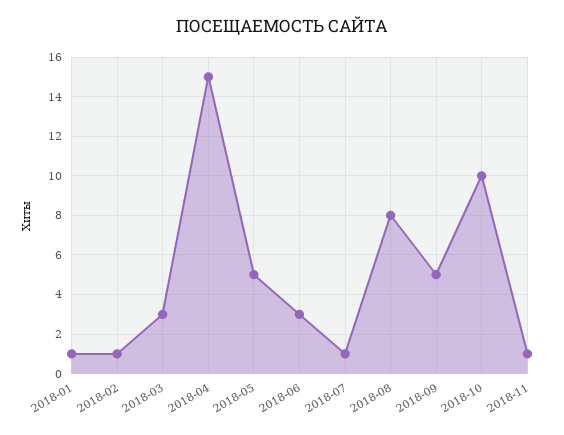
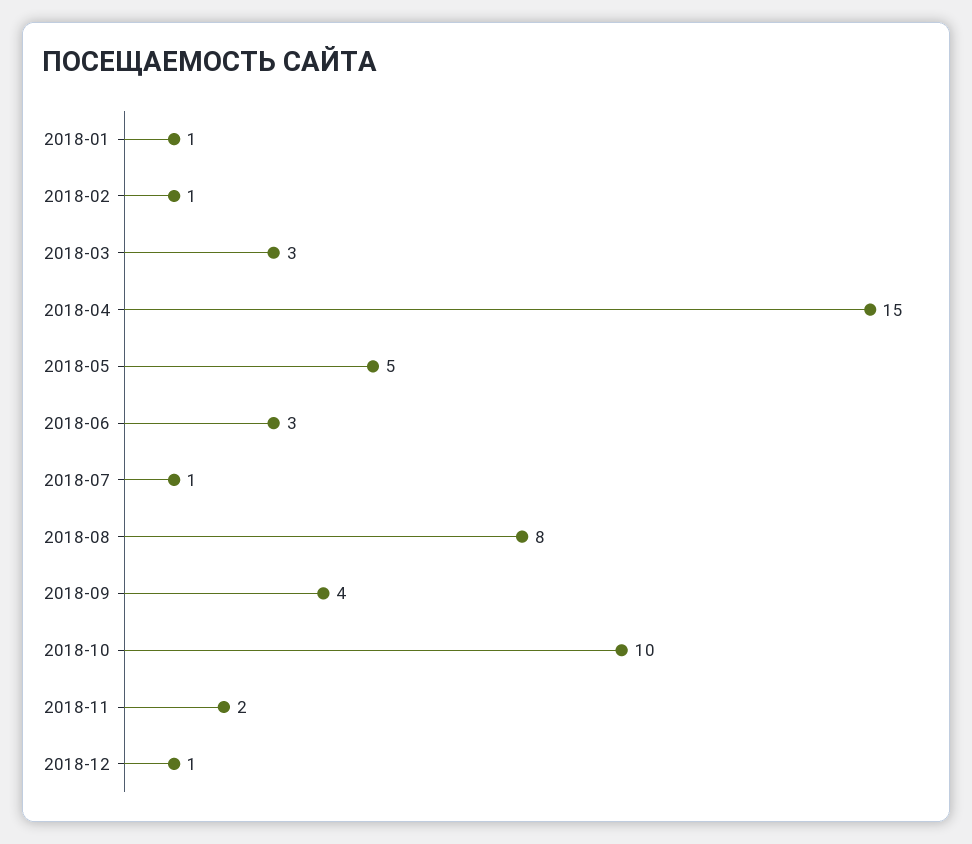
2018-09: 5 -> 4
2018-11: 1 -> 2
2018-12: none -> 1

